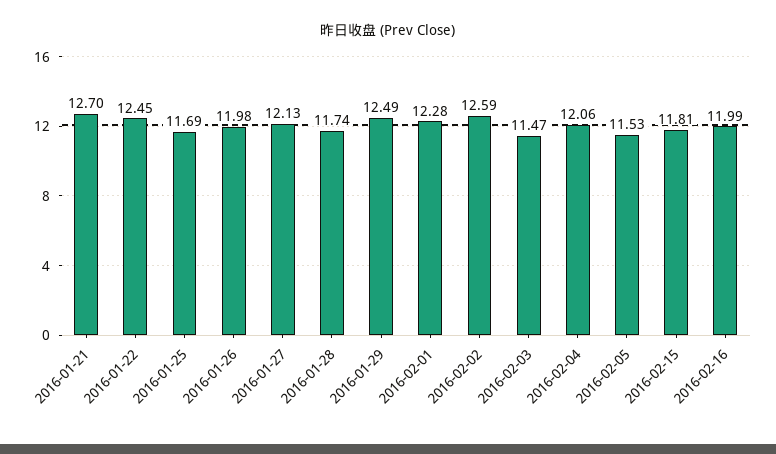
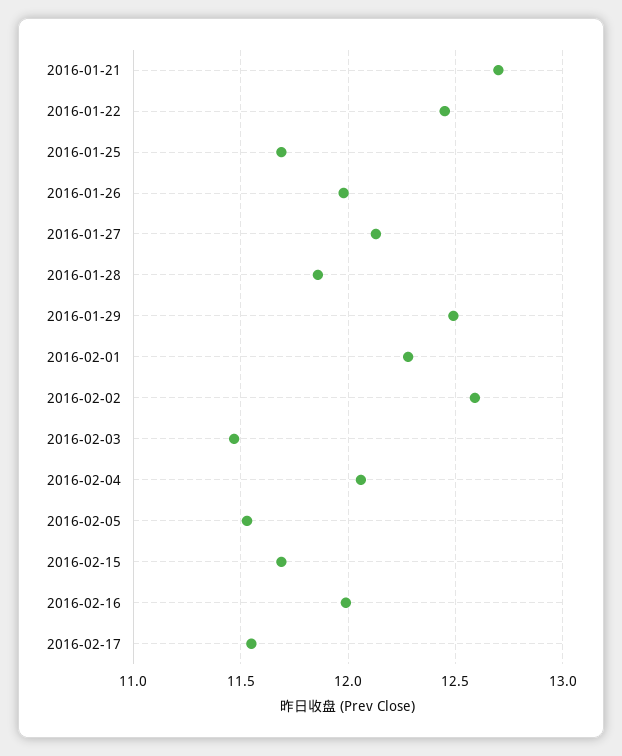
2016-01-28: 11.74 -> 11.85
2016-02-15: 11.81 -> 11.7
2016-02-17: none -> 11.55

